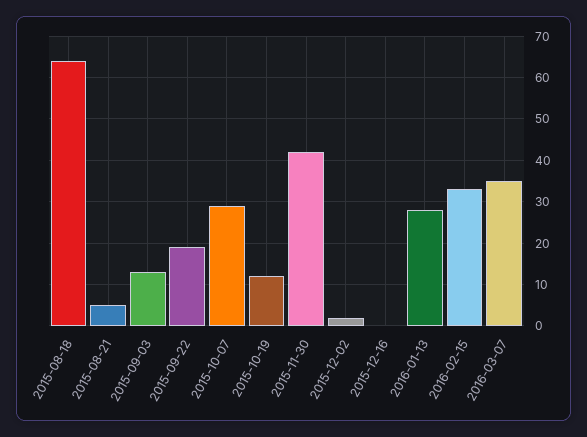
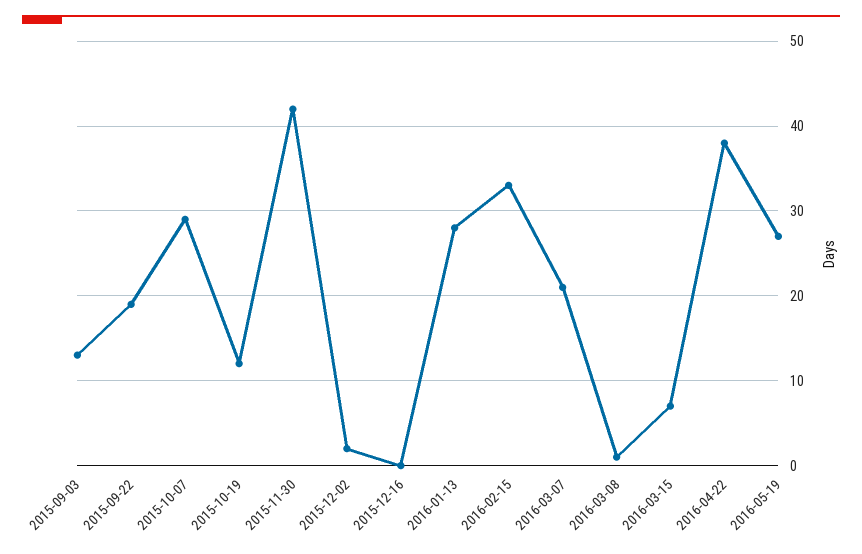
2015-08-18: 65 -> none
2015-08-21: 5 -> none
2016-03-07: 35 -> 21
2016-03-08: none -> 1
2016-03-15: none -> 7
2016-04-22: none -> 38
2016-05-19: none -> 27

